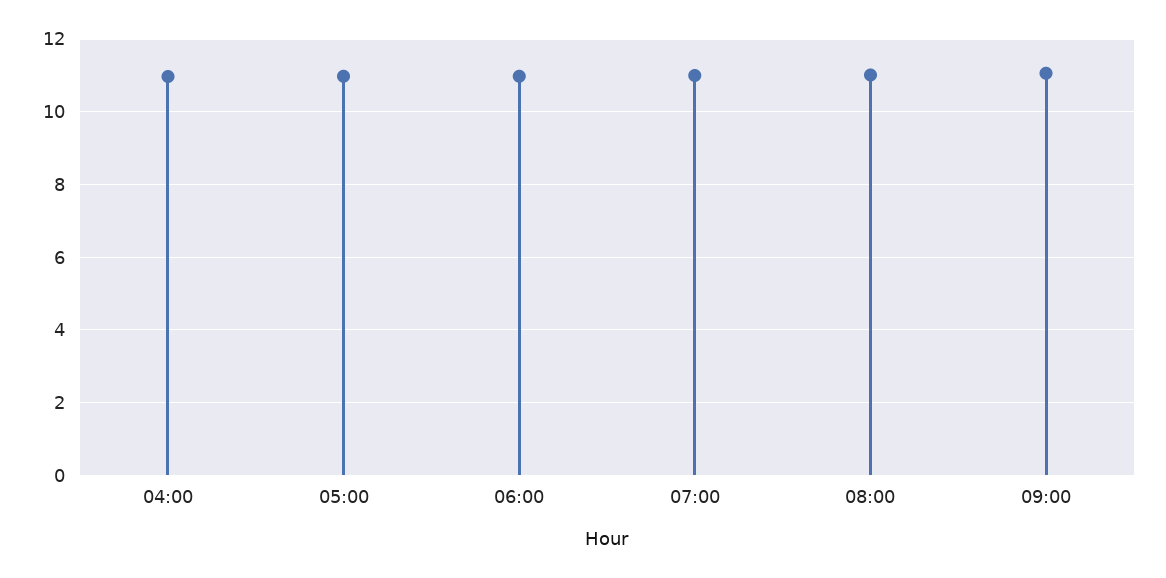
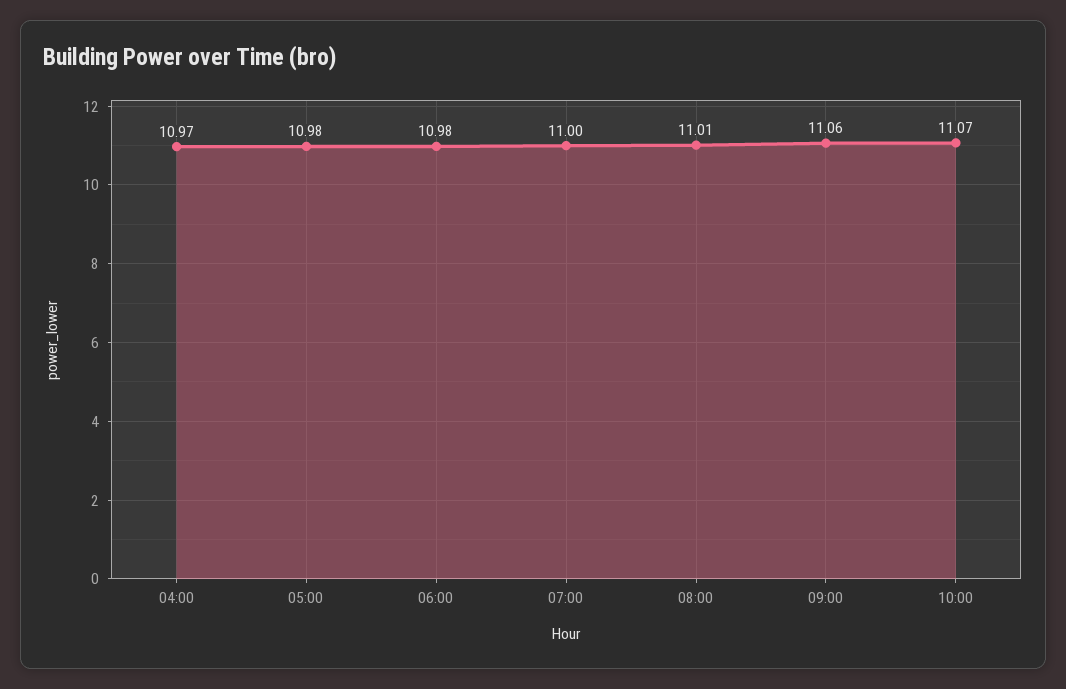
10:00: none -> 11.07

